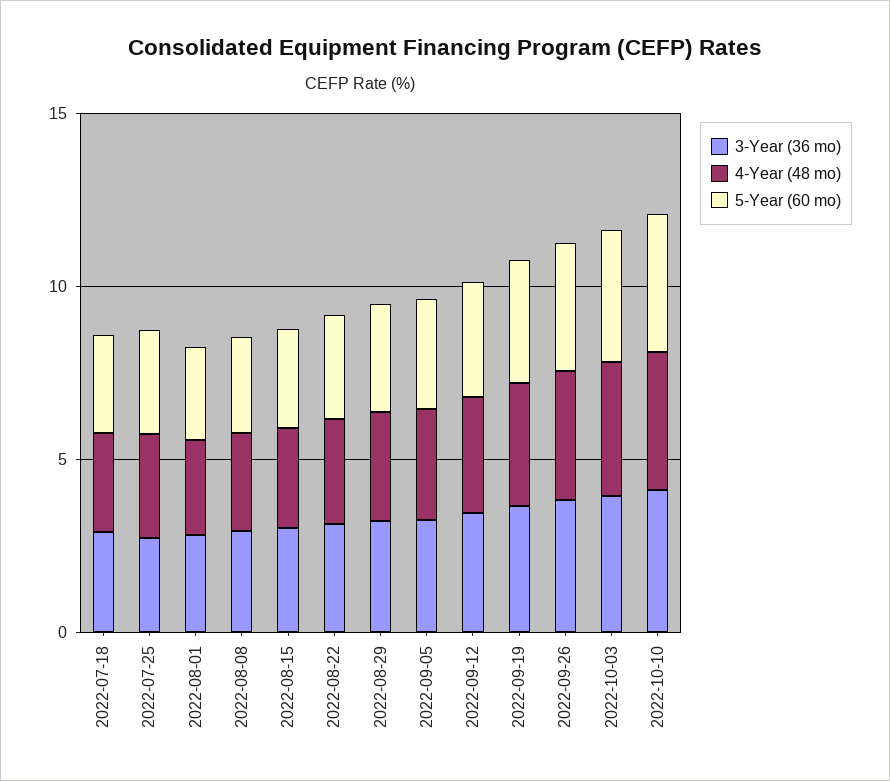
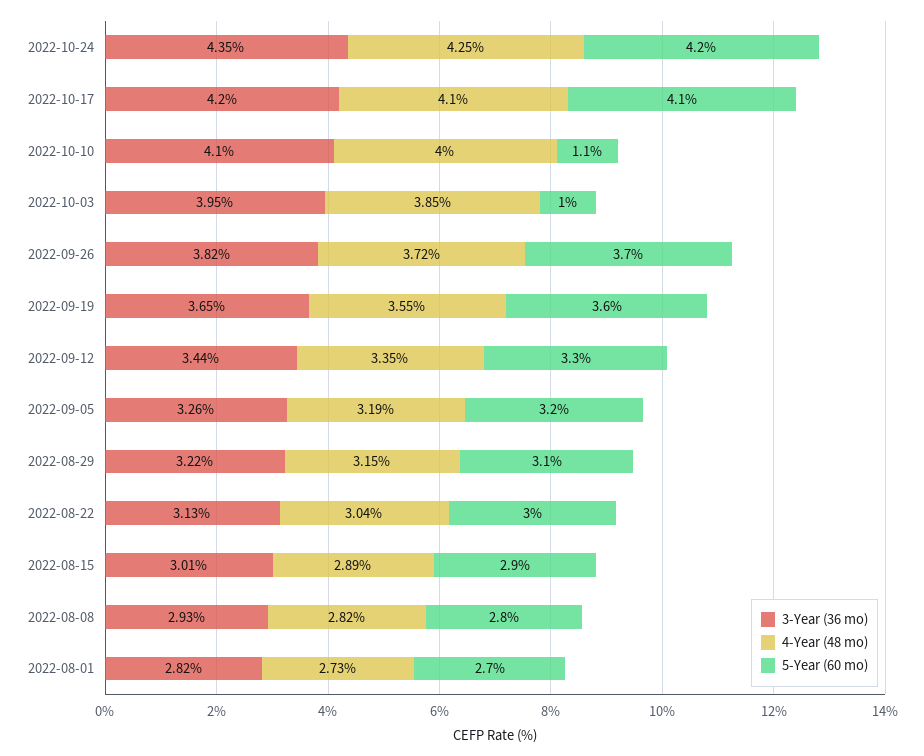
3-Year (36 mo), 2022-07-18: 3 -> none
4-Year (48 mo), 2022-07-18: 3 -> none
5-Year (60 mo), 2022-07-18: 3 -> none
3-Year (36 mo), 2022-07-25: 3 -> none
4-Year (48 mo), 2022-07-25: 3 -> none
5-Year (60 mo), 2022-07-25: 3 -> none
5-Year (60 mo), 2022-10-03: 4 -> 1
5-Year (60 mo), 2022-10-10: 4 -> 1.1
3-Year (36 mo), 2022-10-24: none -> 4.35
4-Year (48 mo), 2022-10-24: none -> 4.25
5-Year (60 mo), 2022-10-24: none -> 4.2
3-Year (36 mo), 2022-10-17: none -> 4.2
4-Year (48 mo), 2022-10-17: none -> 4.1
5-Year (60 mo), 2022-10-17: none -> 4.1

